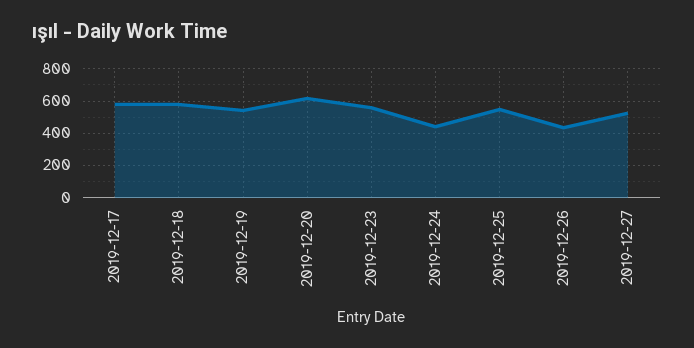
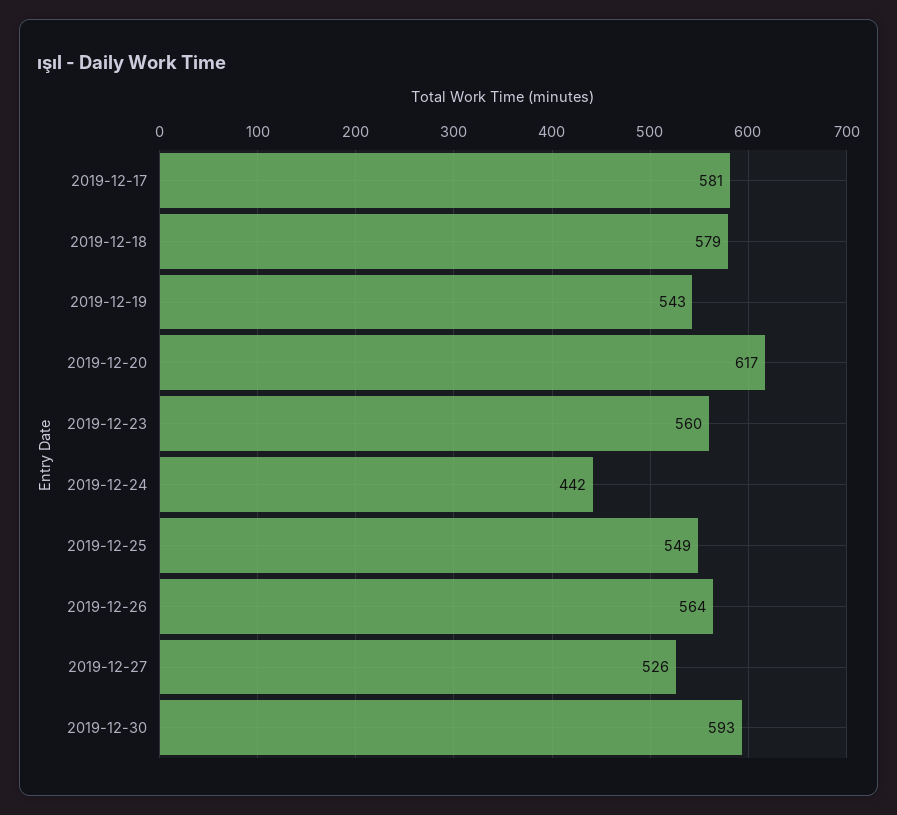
2019-12-26: 450 -> 564
2019-12-30: none -> 593

